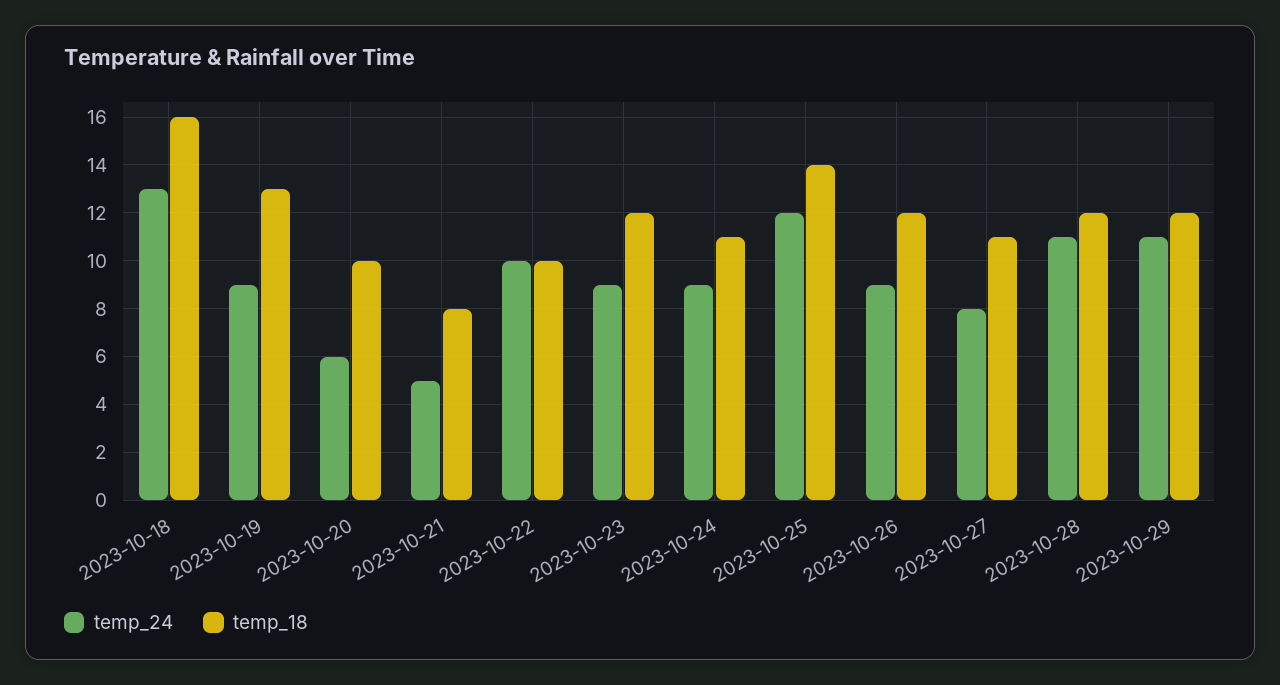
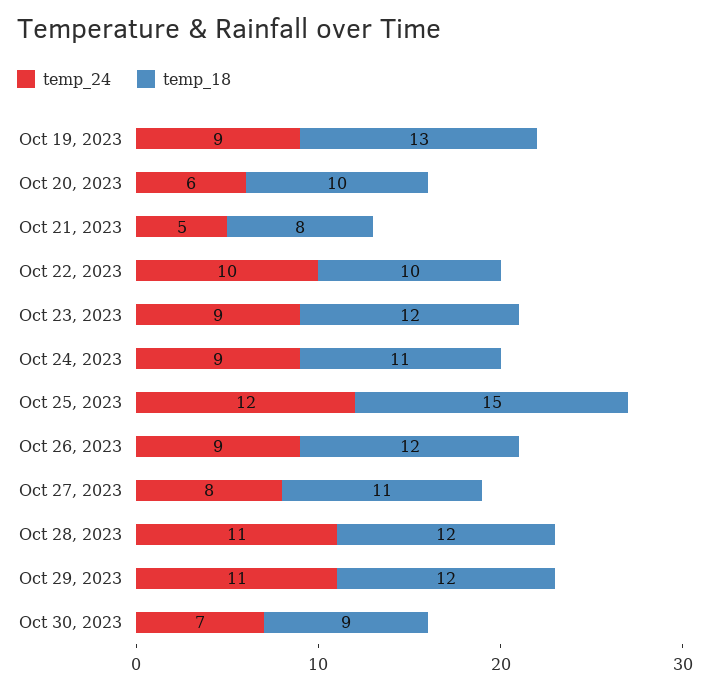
temp_24, 2023-10-18: 13 -> none
temp_18, 2023-10-18: 16 -> none
temp_18, 2023-10-25: 14 -> 15
temp_24, Oct 30, 2023: none -> 7
temp_18, Oct 30, 2023: none -> 9

